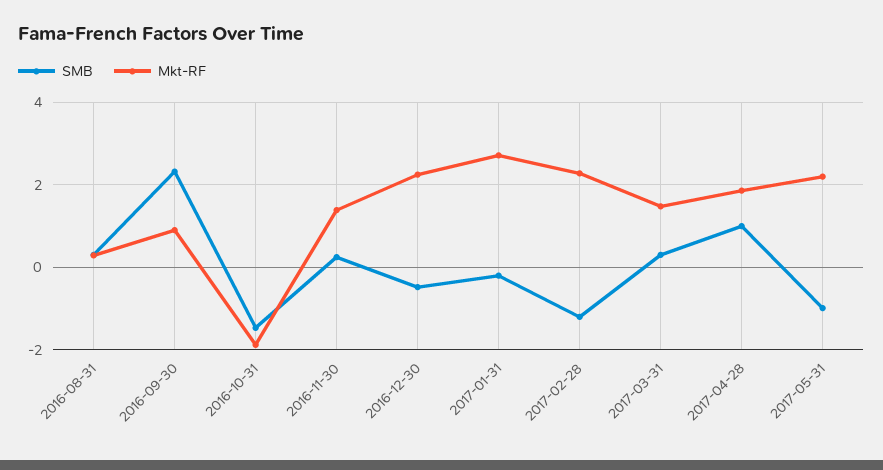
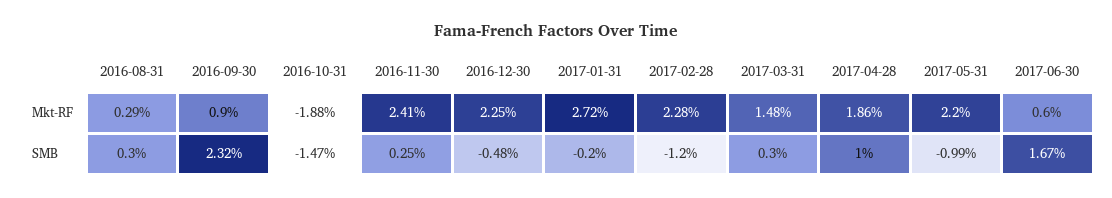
Mkt-RF, 2016-11-30: 1.4 -> 2.41
Mkt-RF, 2017-06-30: none -> 0.6
SMB, 2017-06-30: none -> 1.67

